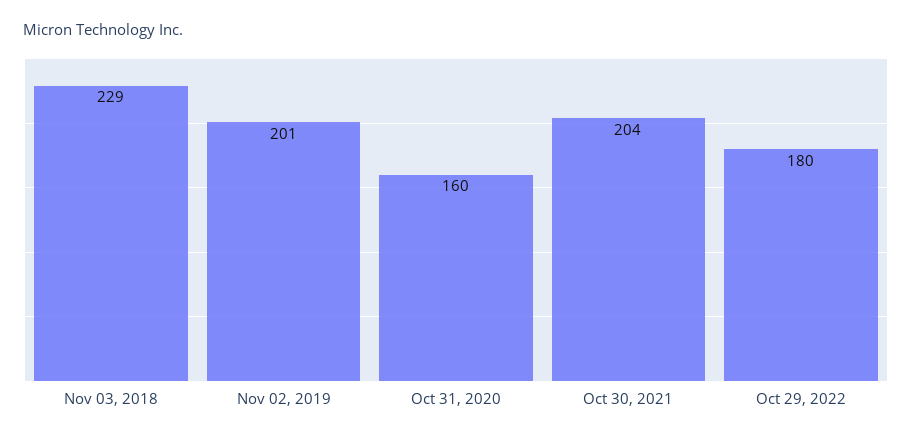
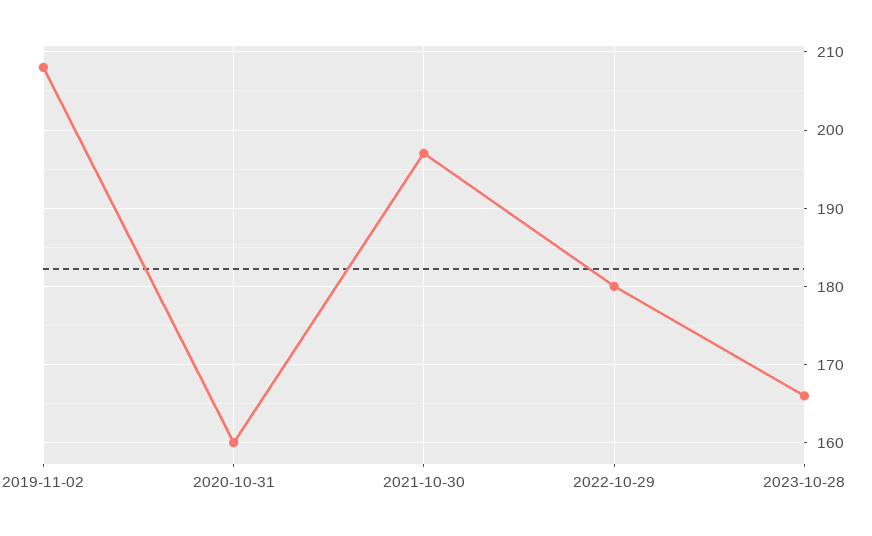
Nov 03, 2018: 229 -> none
Nov 02, 2019: 201 -> 208
Oct 30, 2021: 204 -> 197
2023-10-28: none -> 166

